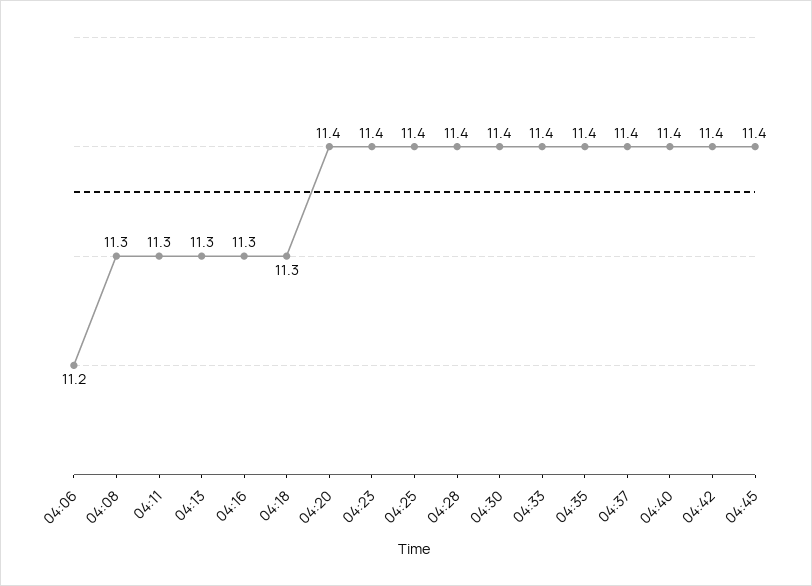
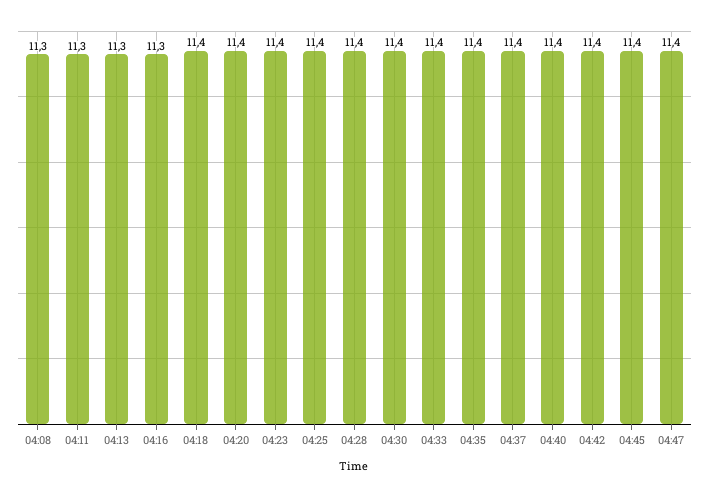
04:06: 11.2 -> none
04:18: 11.3 -> 11.4
04:47: none -> 11.4

